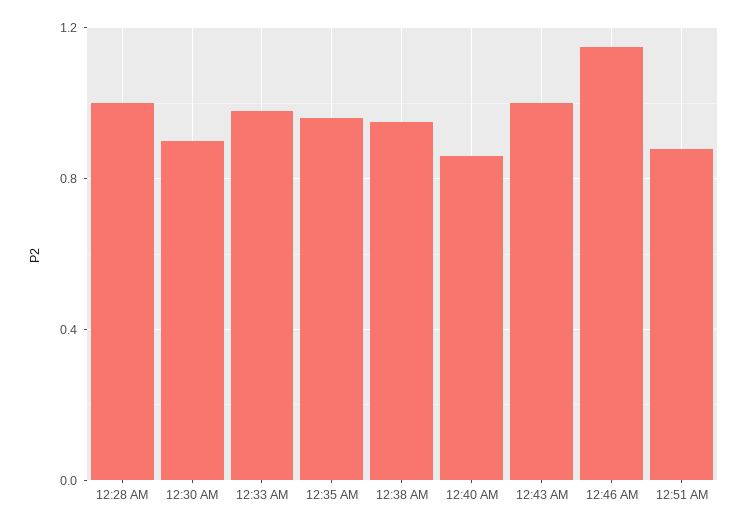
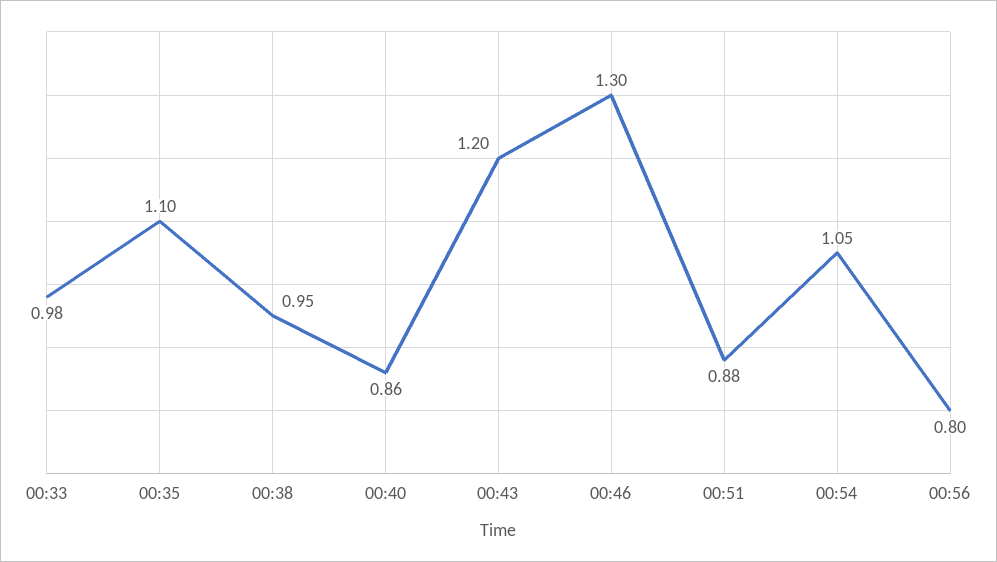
12:28 AM: 1 -> none
12:30 AM: 0.9 -> none
12:35 AM: 0.95 -> 1.1
12:43 AM: 1 -> 1.2
12:46 AM: 1.15 -> 1.3
00:54: none -> 1.05
00:56: none -> 0.8

